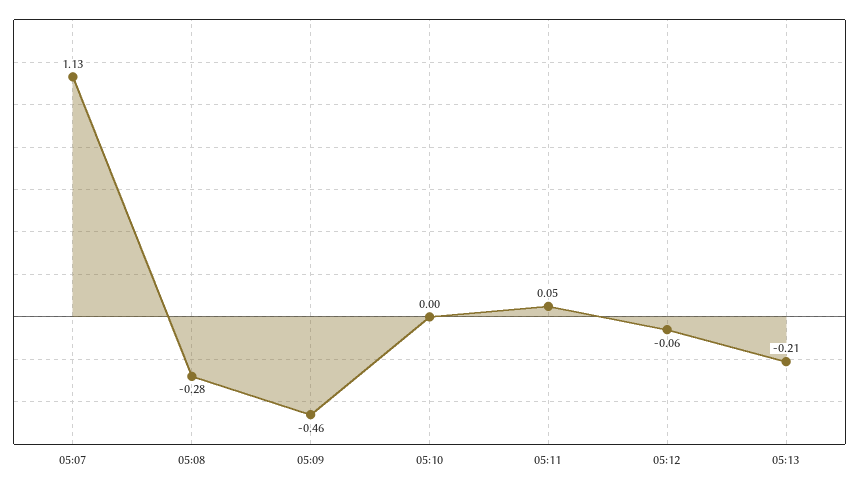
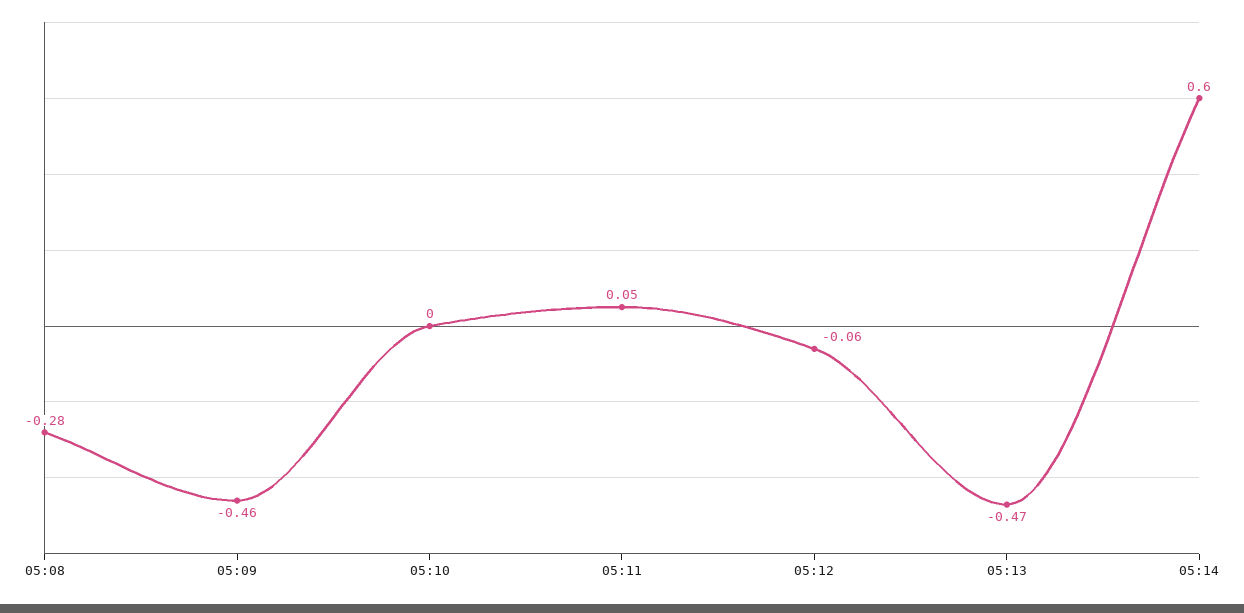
05:07: 1.13 -> none
05:13: -0.21 -> -0.47
05:14: none -> 0.6

